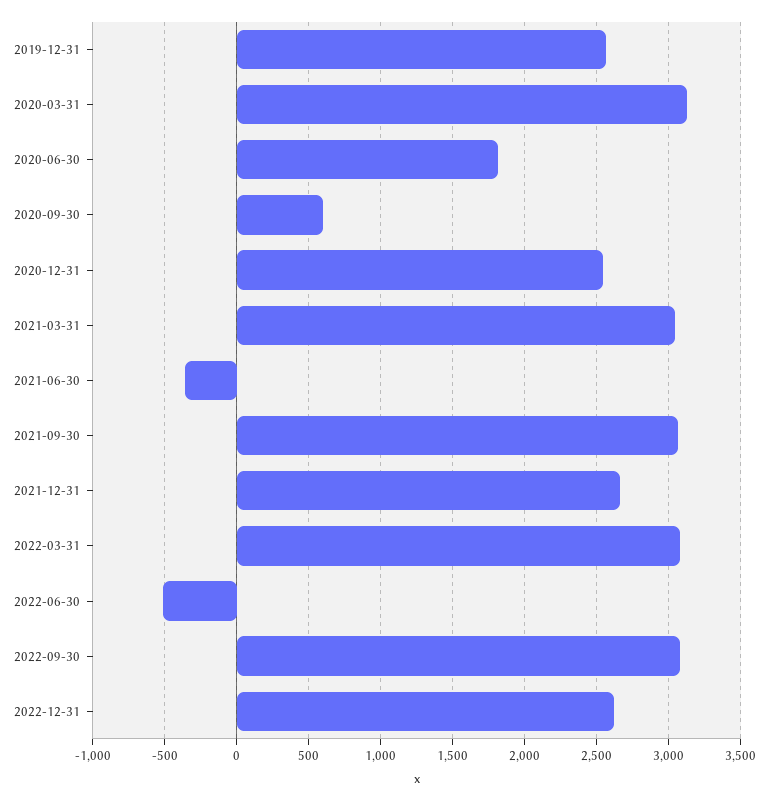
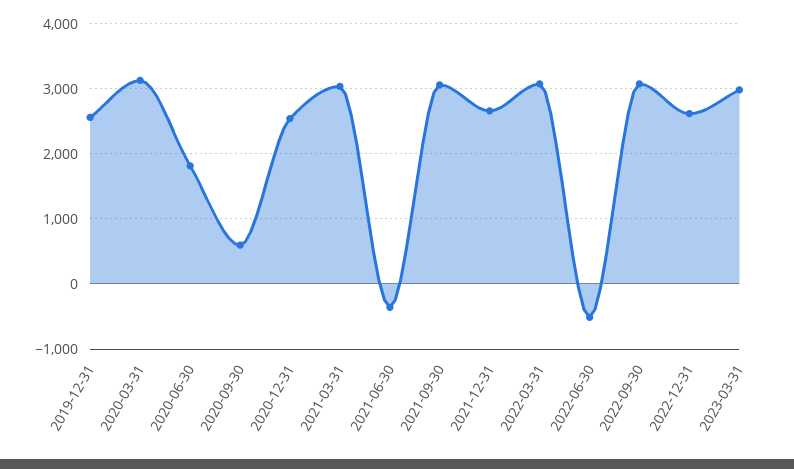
2023-03-31: none -> 3000

